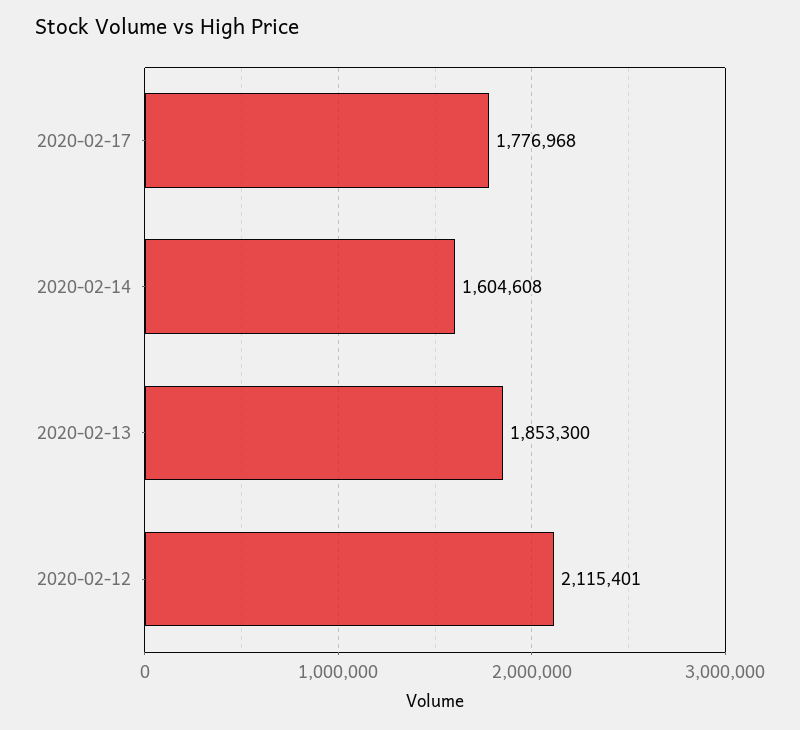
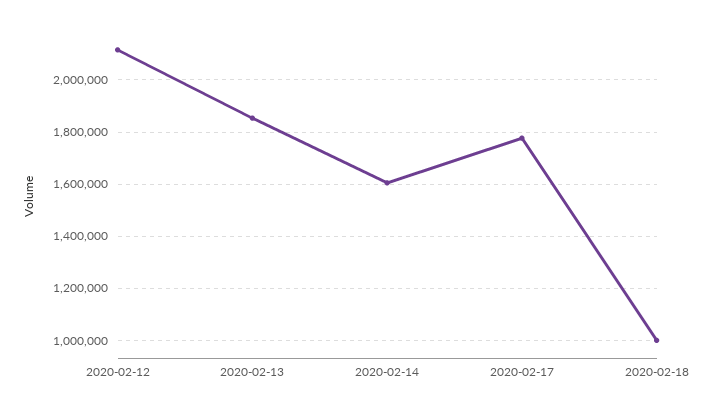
2020-02-18: none -> 1000000

